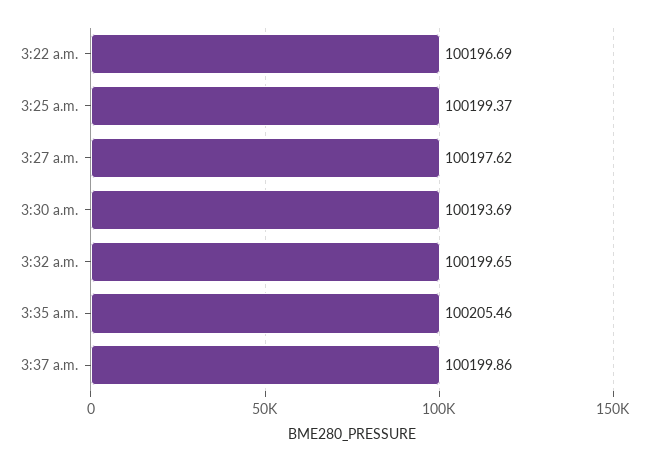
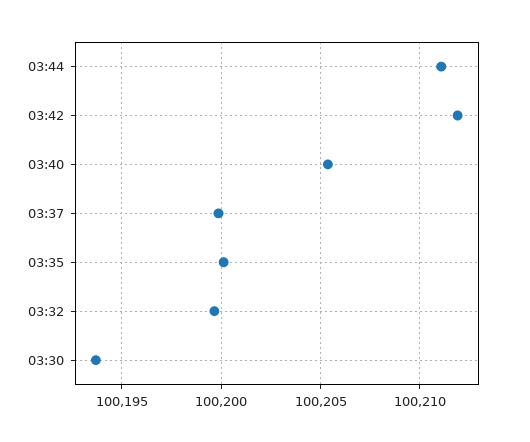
3:22 a.m.: 100196.69 -> none
3:25 a.m.: 100199.37 -> none
3:27 a.m.: 100197.62 -> none
3:35 a.m.: 100205.46 -> 100200
03:44: none -> 100211
03:42: none -> 100212
03:40: none -> 100205.5

